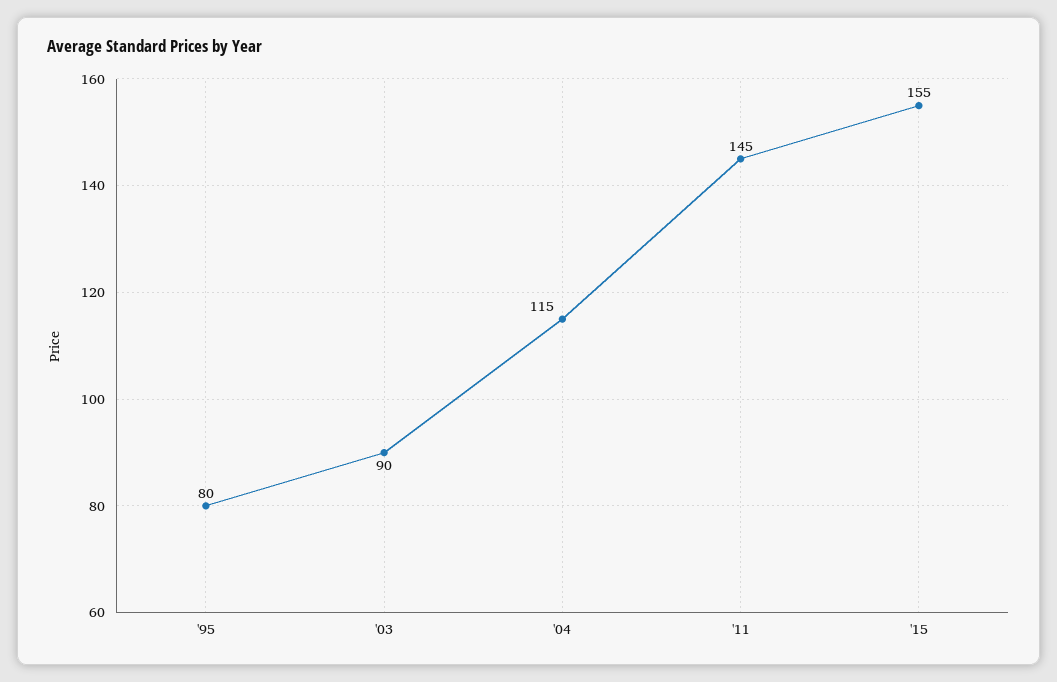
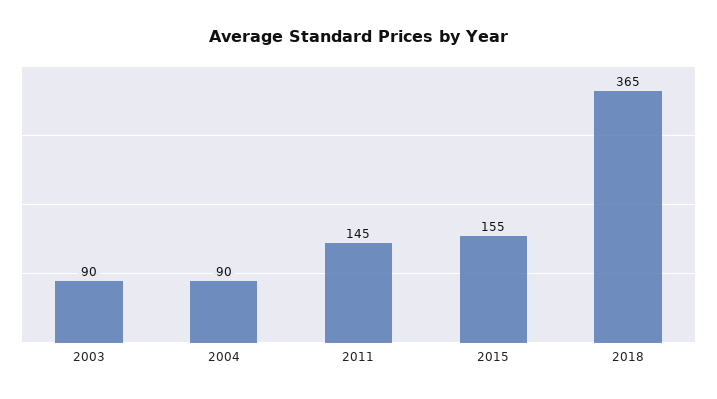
'95: 80 -> none
'04: 115 -> 90
2018: none -> 365

